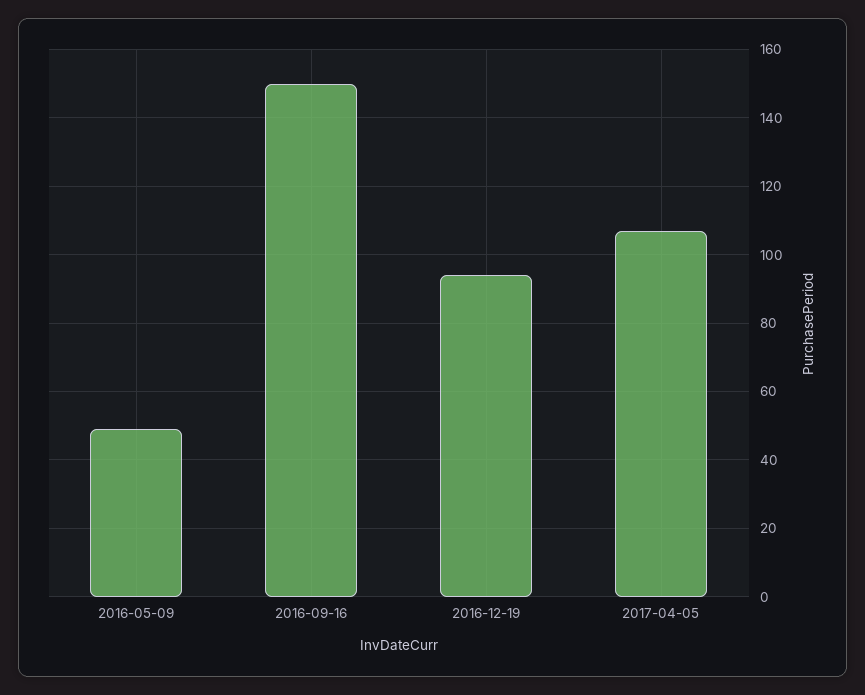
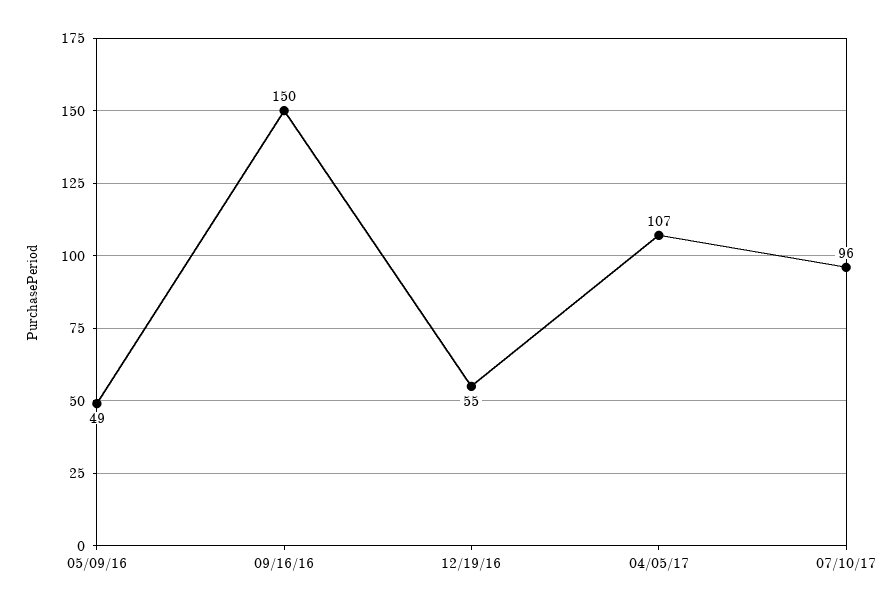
2016-12-19: 95 -> 55
07/10/17: none -> 96

